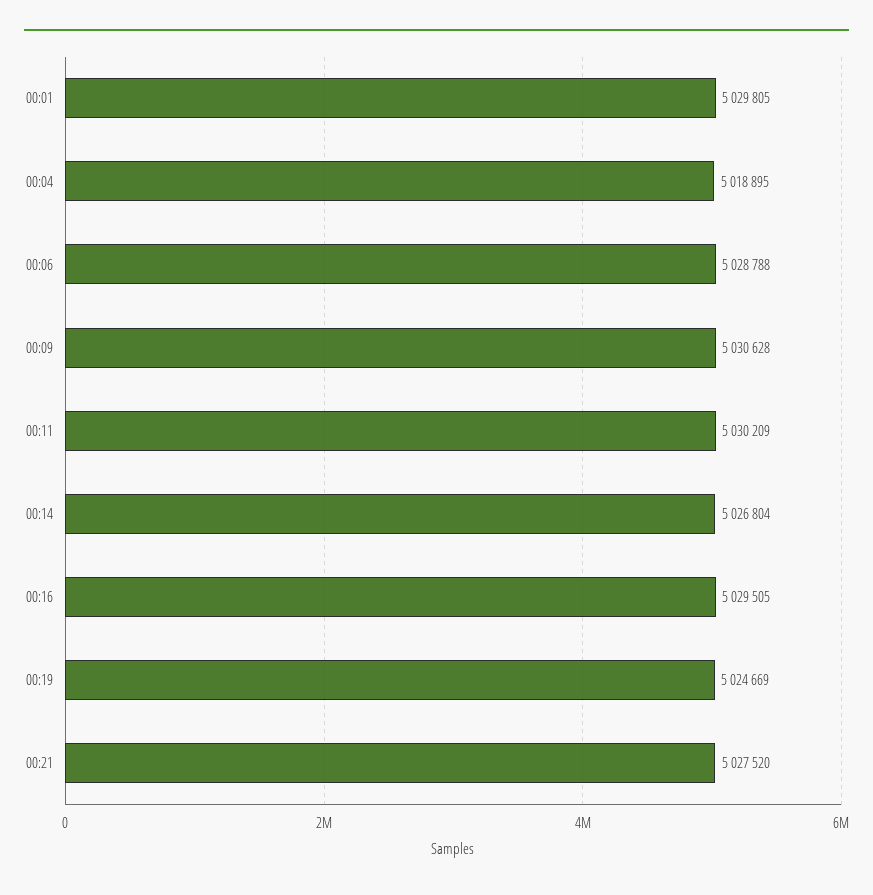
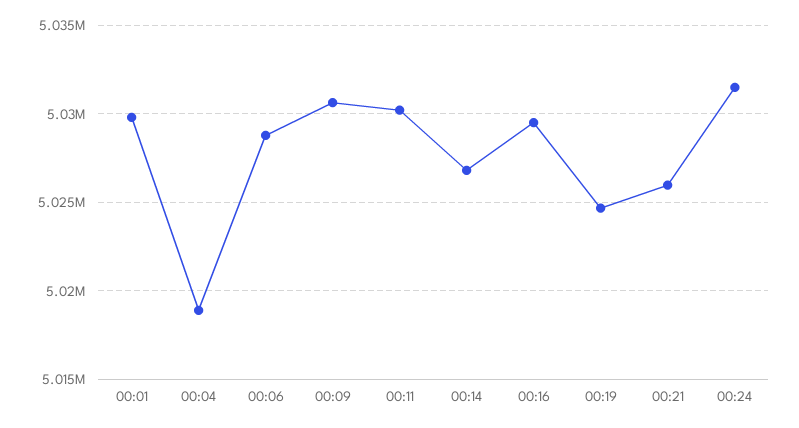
00:21: 5027520 -> 5026000
00:24: none -> 5031500

